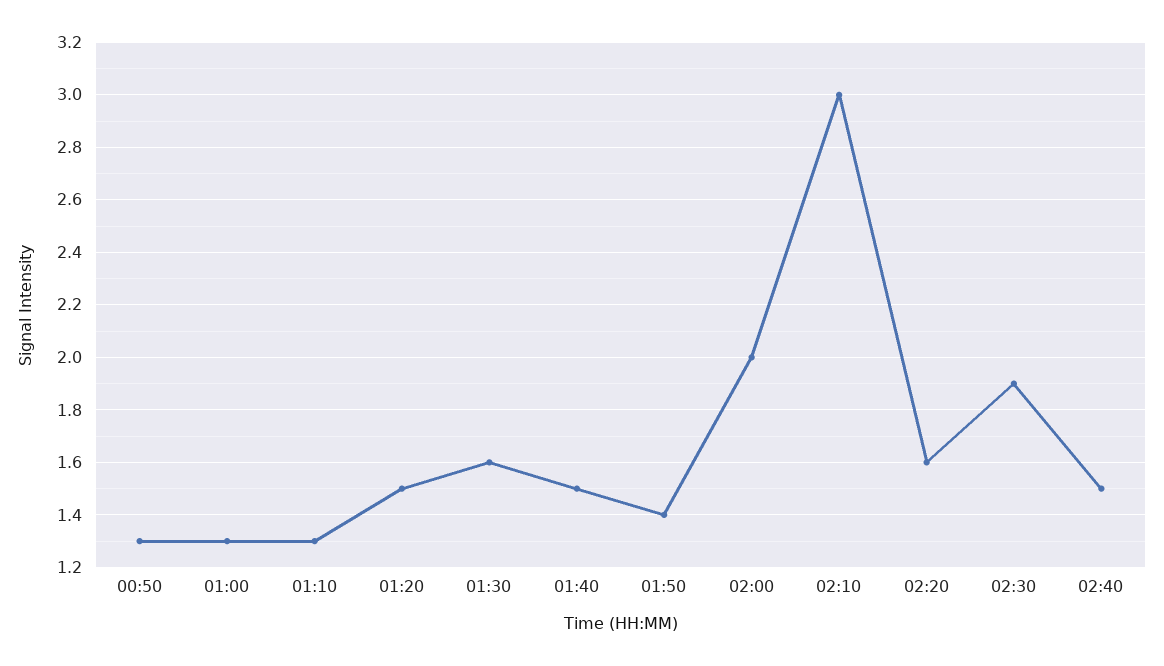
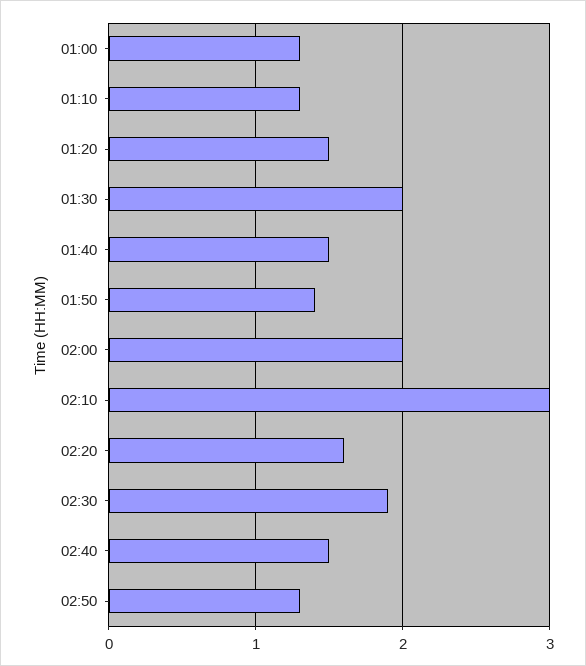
00:50: 1.3 -> none
01:30: 1.6 -> 2
02:50: none -> 1.3

